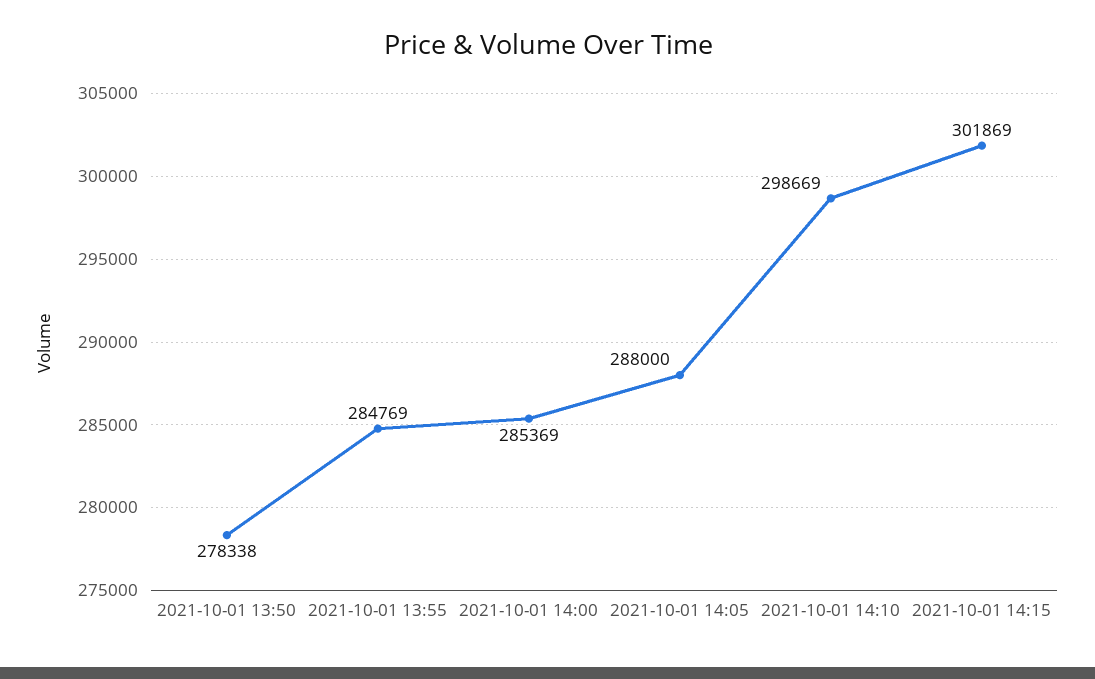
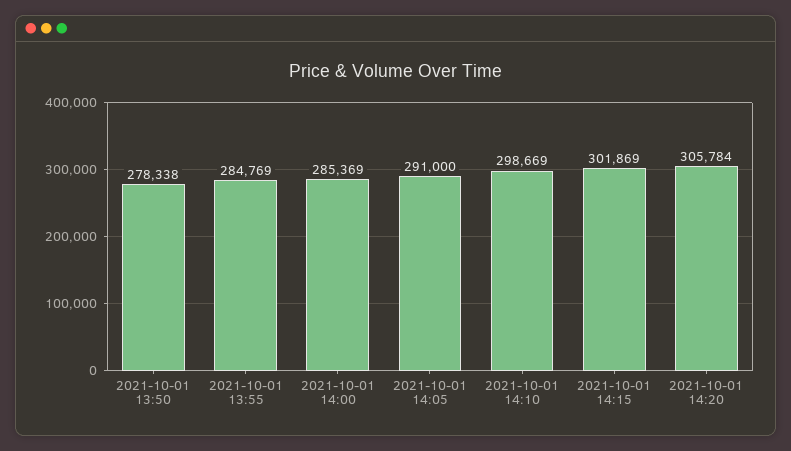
2021-10-01 14:05: 288000 -> 291000
2021-10-01 14:20: none -> 305784

